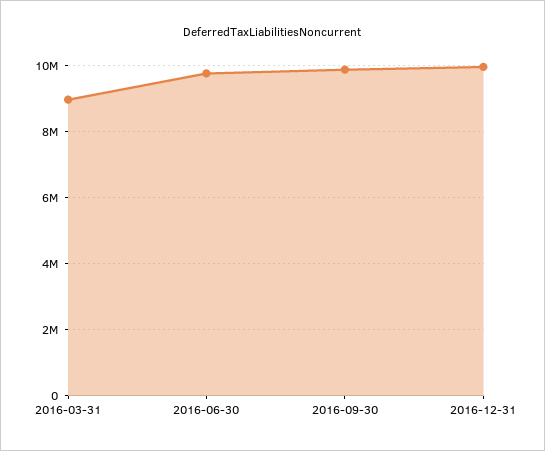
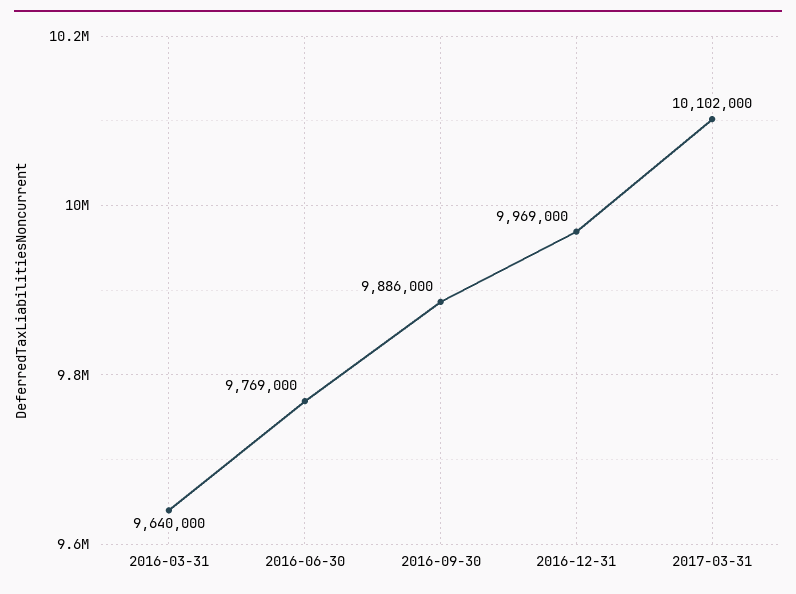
2016-03-31: 9000000 -> 9640000
2017-03-31: none -> 10102000

